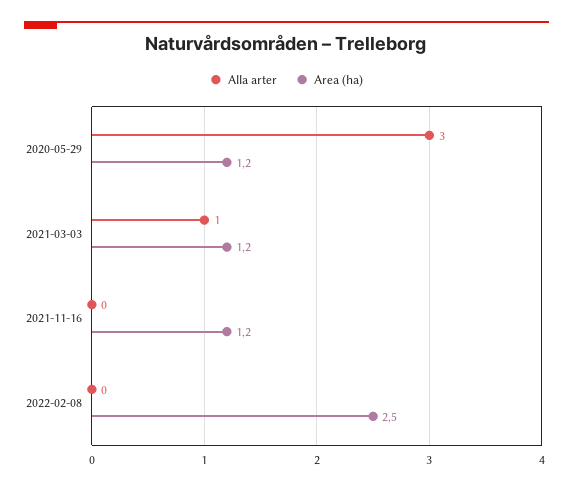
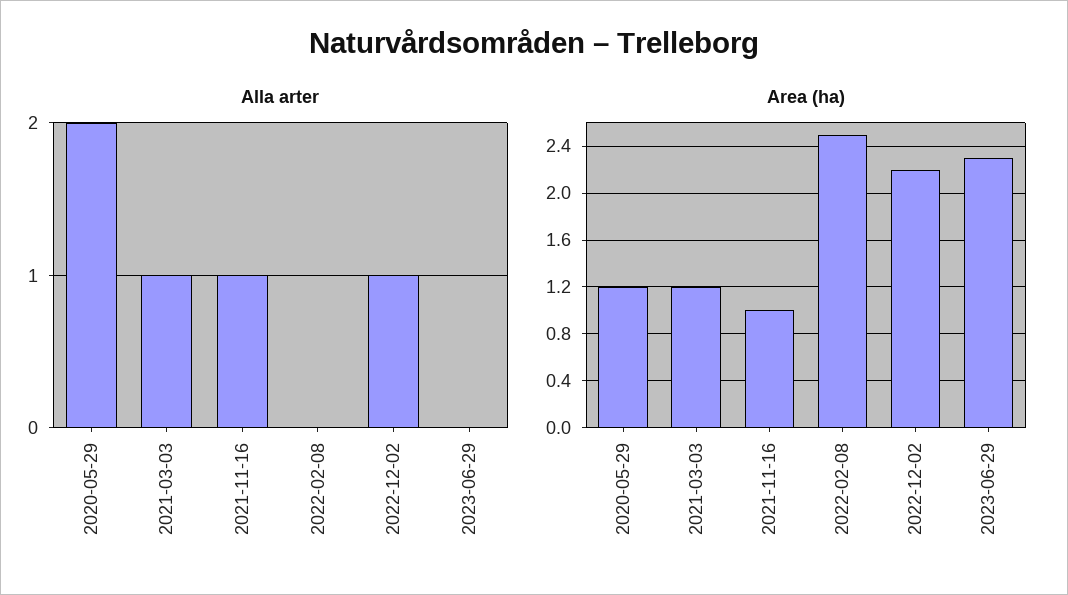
Alla arter, 2020-05-29: 3 -> 2
Alla arter, 2021-11-16: 0 -> 1
Area (ha), 2021-11-16: 1.2 -> 1
Alla arter, 2022-12-02: none -> 1
Alla arter, 2023-06-29: none -> 0
Area (ha), 2022-12-02: none -> 2.2
Area (ha), 2023-06-29: none -> 2.3

